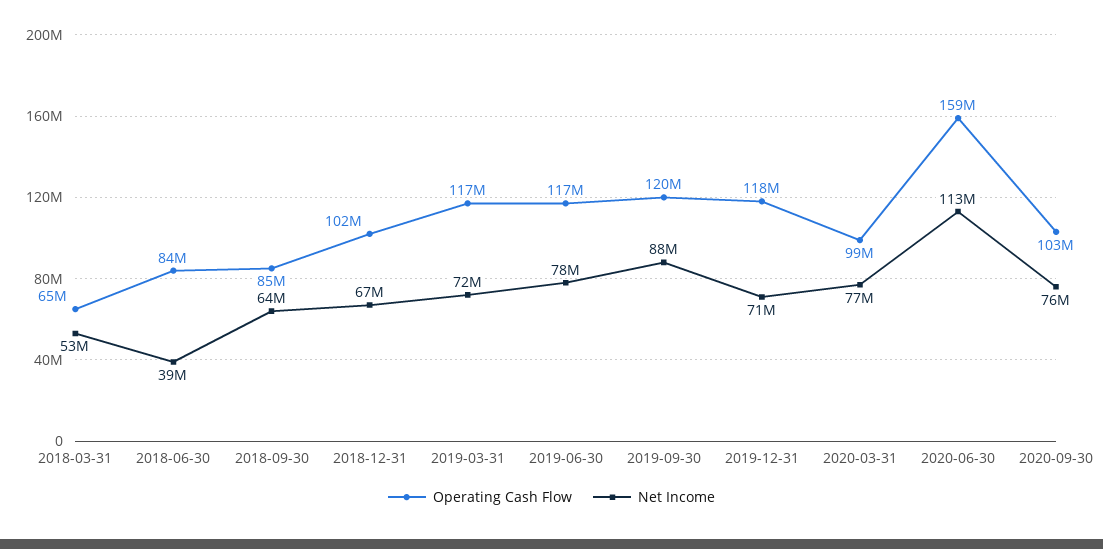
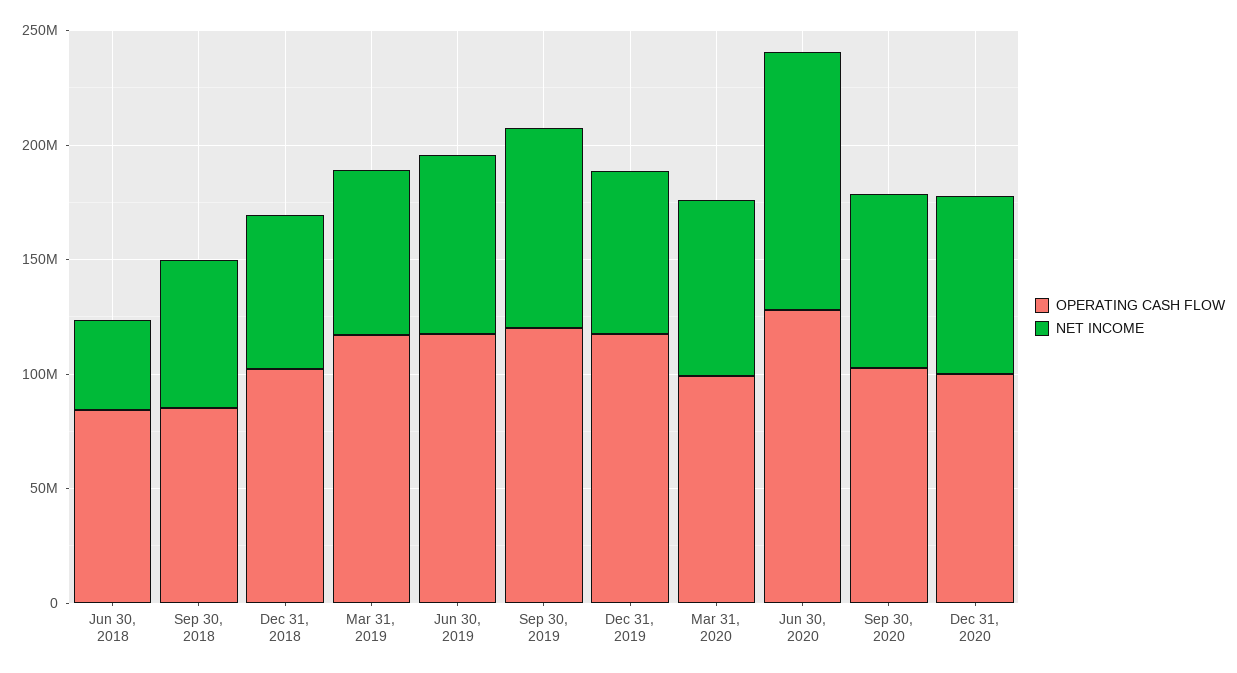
Operating Cash Flow, 2018-03-31: 65000000 -> none
Net Income, 2018-03-31: 53000000 -> none
Operating Cash Flow, 2020-06-30: 159000000 -> 130000000
Operating Cash Flow, Dec 31, 2020: none -> 100000000
Net Income, Dec 31, 2020: none -> 80000000

